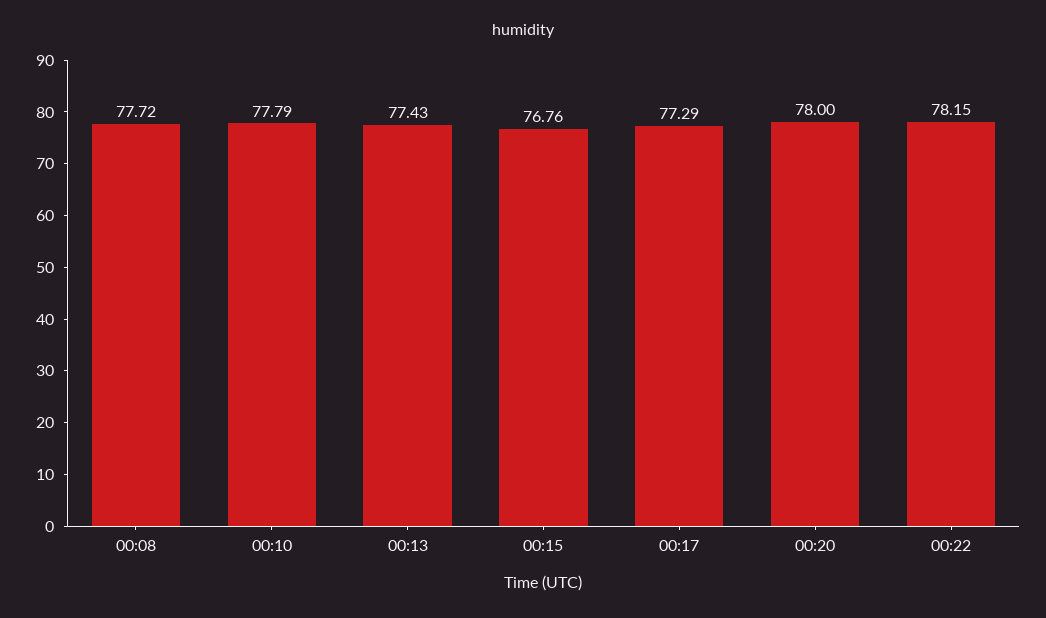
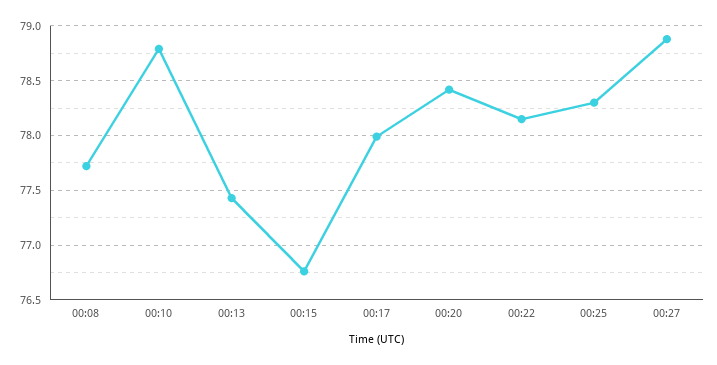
00:10: 77.79 -> 78.8
00:17: 77.29 -> 78
00:20: 78 -> 78.4
00:25: none -> 78.3
00:27: none -> 78.9

